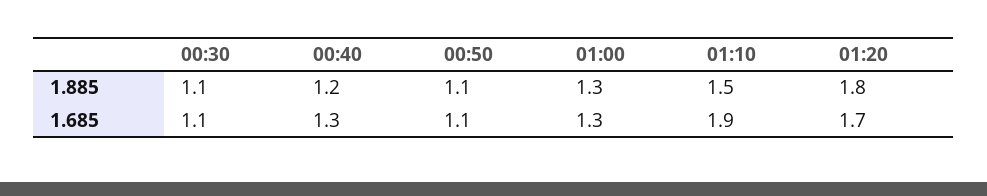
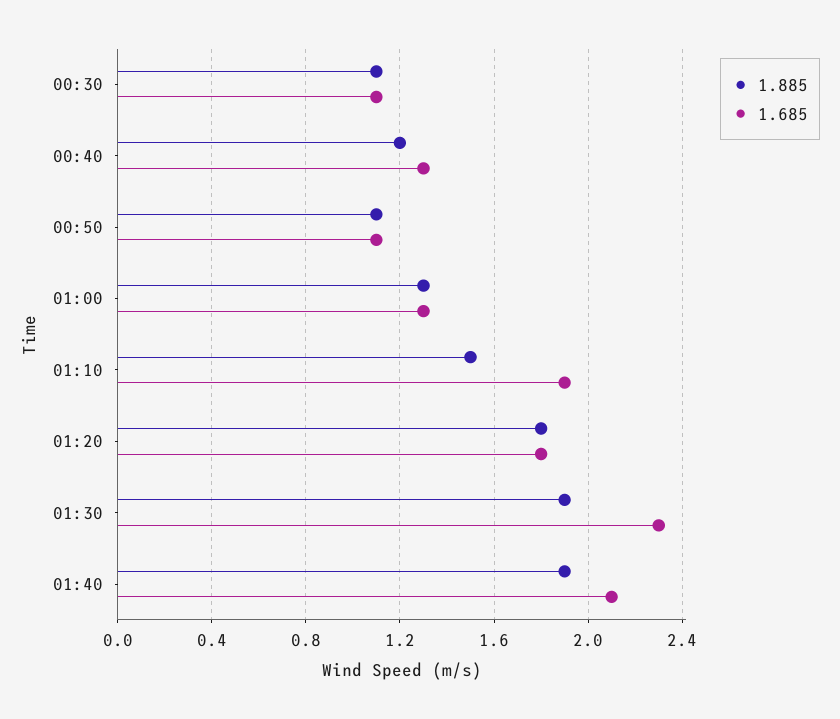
1.685, 01:20: 1.7 -> 1.8
1.885, 01:30: none -> 1.9
1.685, 01:30: none -> 2.3
1.885, 01:40: none -> 1.9
1.685, 01:40: none -> 2.1

